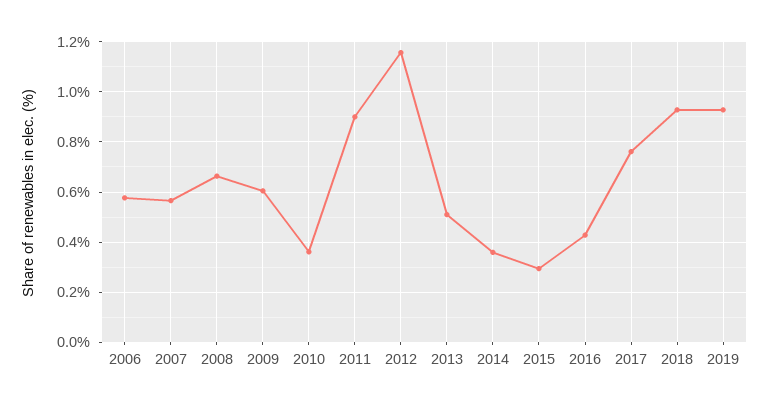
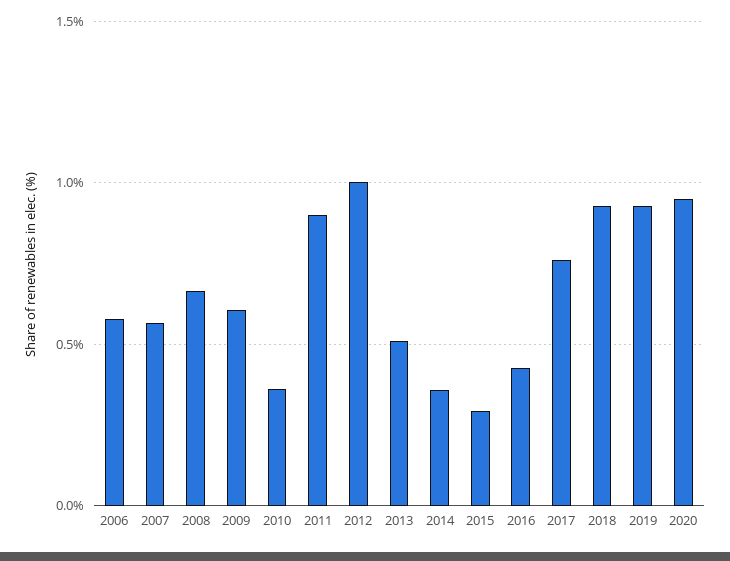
2012: 1.15 -> 1
2020: none -> 0.95

